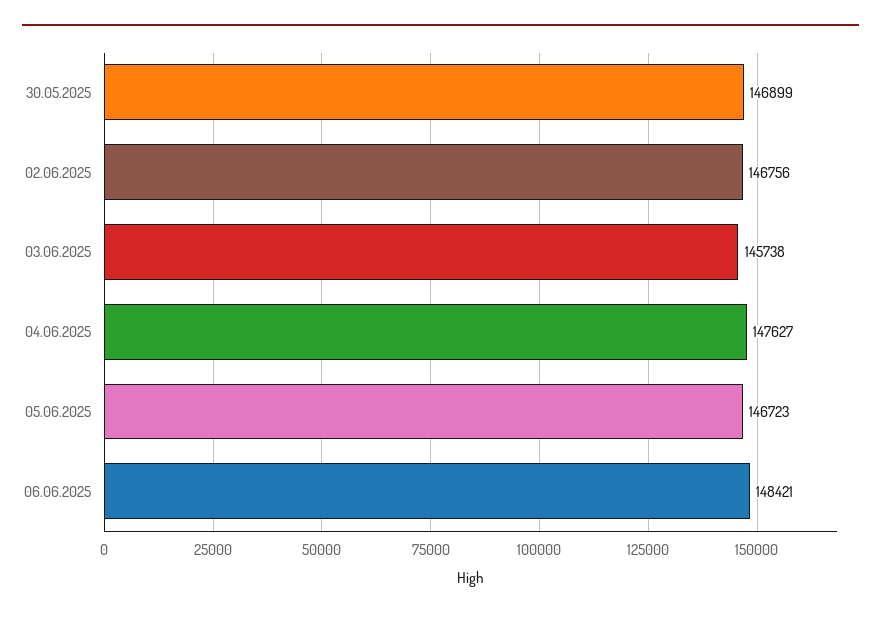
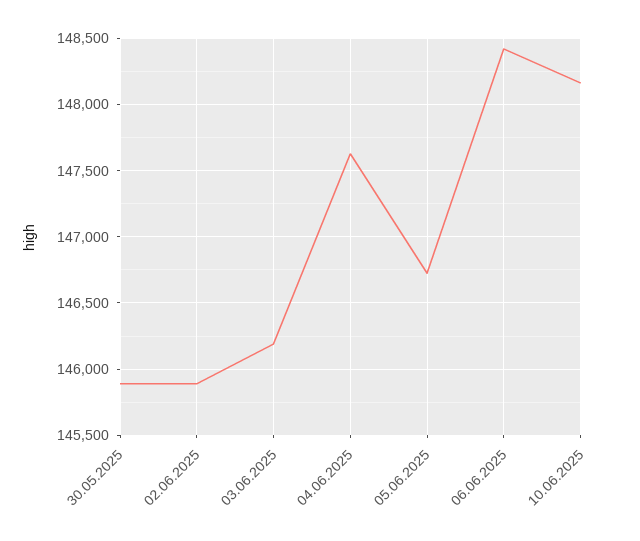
30.05.2025: 146899 -> 145900
02.06.2025: 146756 -> 145900
03.06.2025: 145738 -> 146200
10.06.2025: none -> 148150

